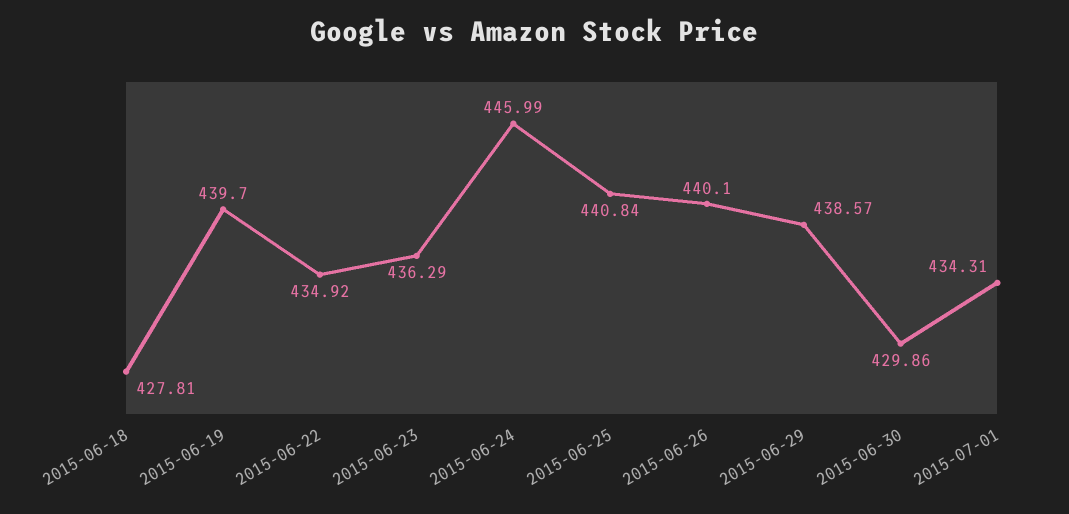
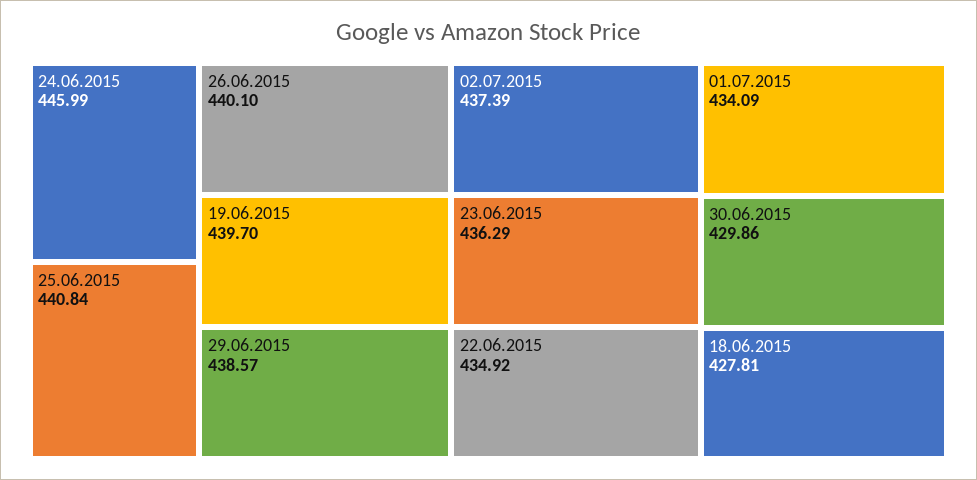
2015-07-01: 434.31 -> 434.09
02.07.2015: none -> 437.39

